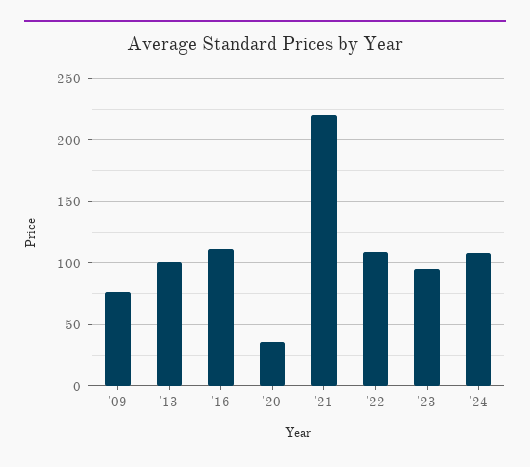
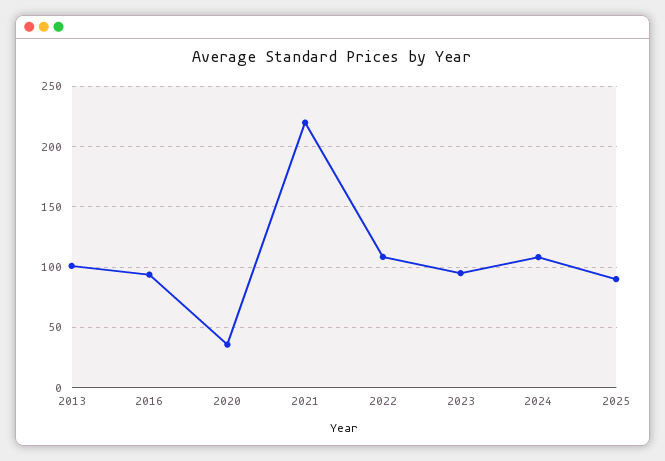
'09: 75 -> none
'16: 110 -> 95
2025: none -> 90

